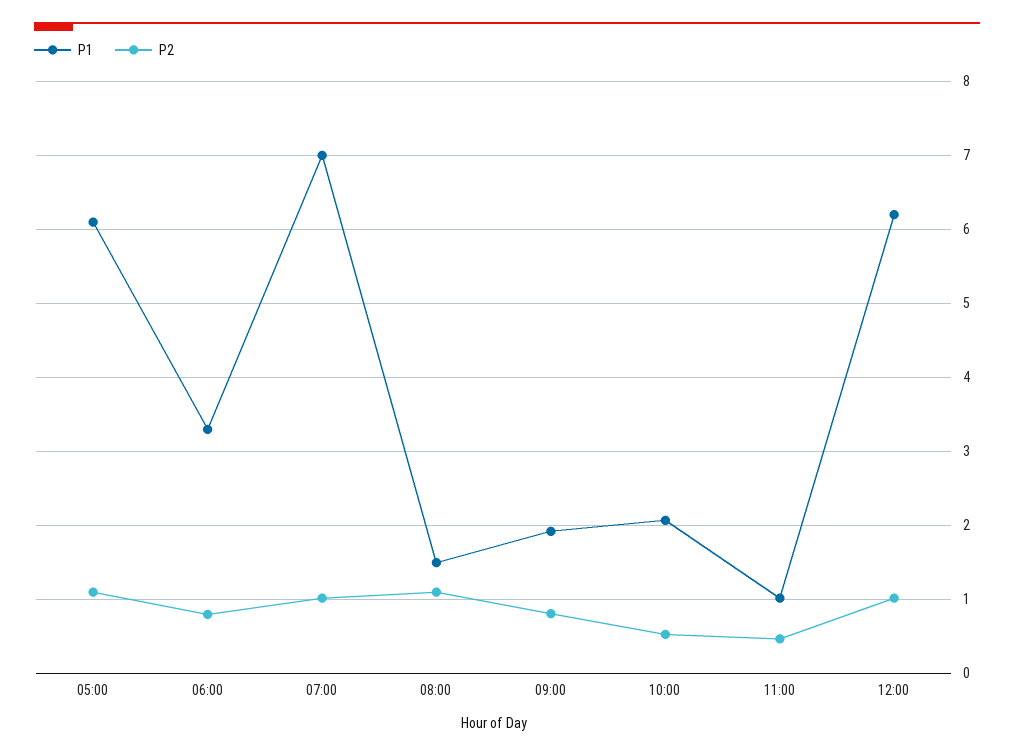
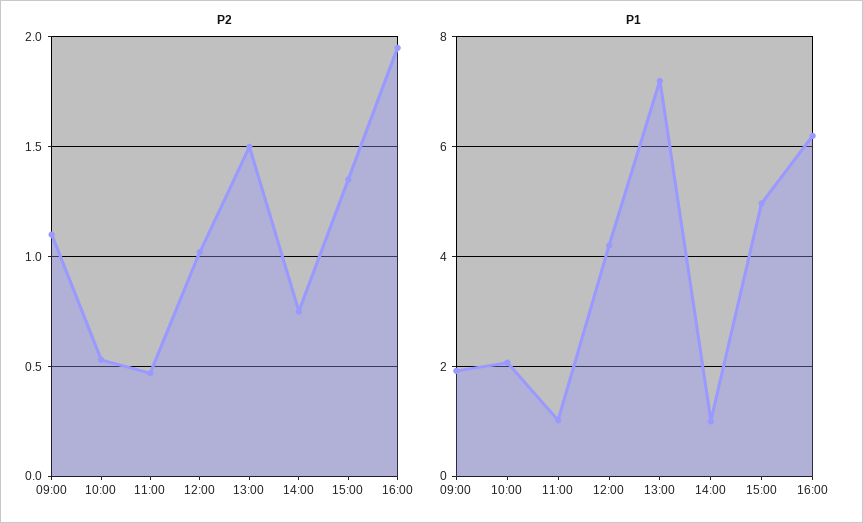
P1, 05:00: 6.1 -> none
P2, 05:00: 1.1 -> none
P1, 06:00: 3.3 -> none
P2, 06:00: 0.8 -> none
P1, 07:00: 7 -> none
P2, 07:00: 1 -> none
P1, 08:00: 1.5 -> none
P2, 08:00: 1.1 -> none
P2, 09:00: 0.8 -> 1.1
P1, 12:00: 6.2 -> 4.2
P2, 13:00: none -> 1.5
P2, 14:00: none -> 0.75
P2, 15:00: none -> 1.35
P2, 16:00: none -> 1.95
P1, 13:00: none -> 7.2
P1, 14:00: none -> 1
P1, 15:00: none -> 5
P1, 16:00: none -> 6.2

